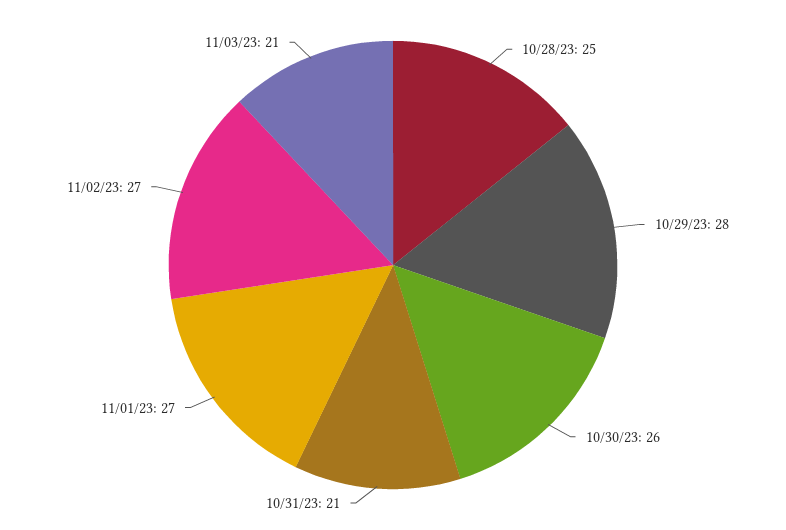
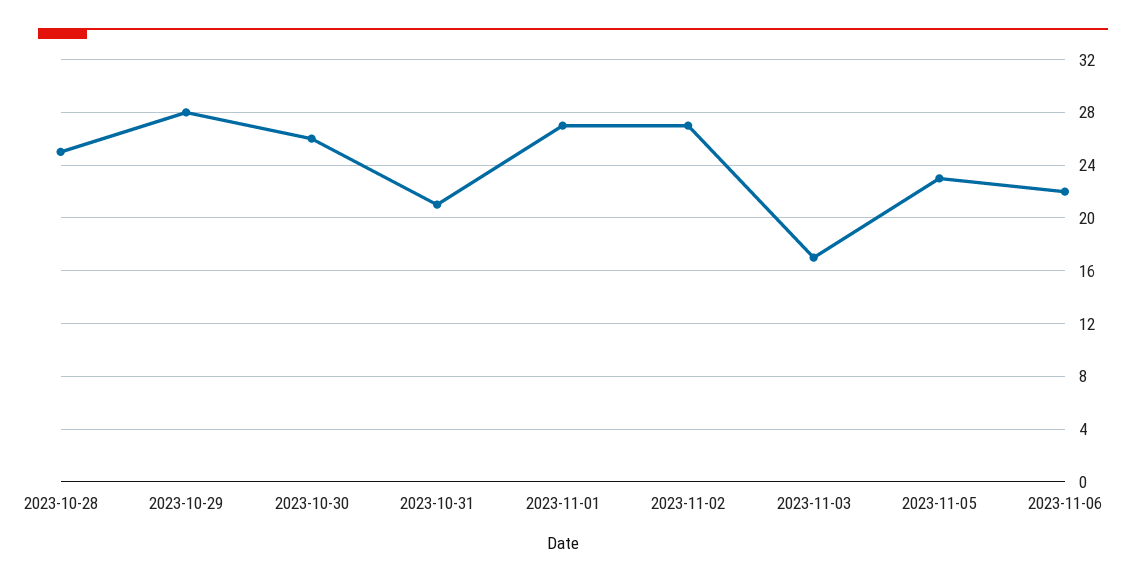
11/03/23: 21 -> 17
2023-11-05: none -> 23
2023-11-06: none -> 22

